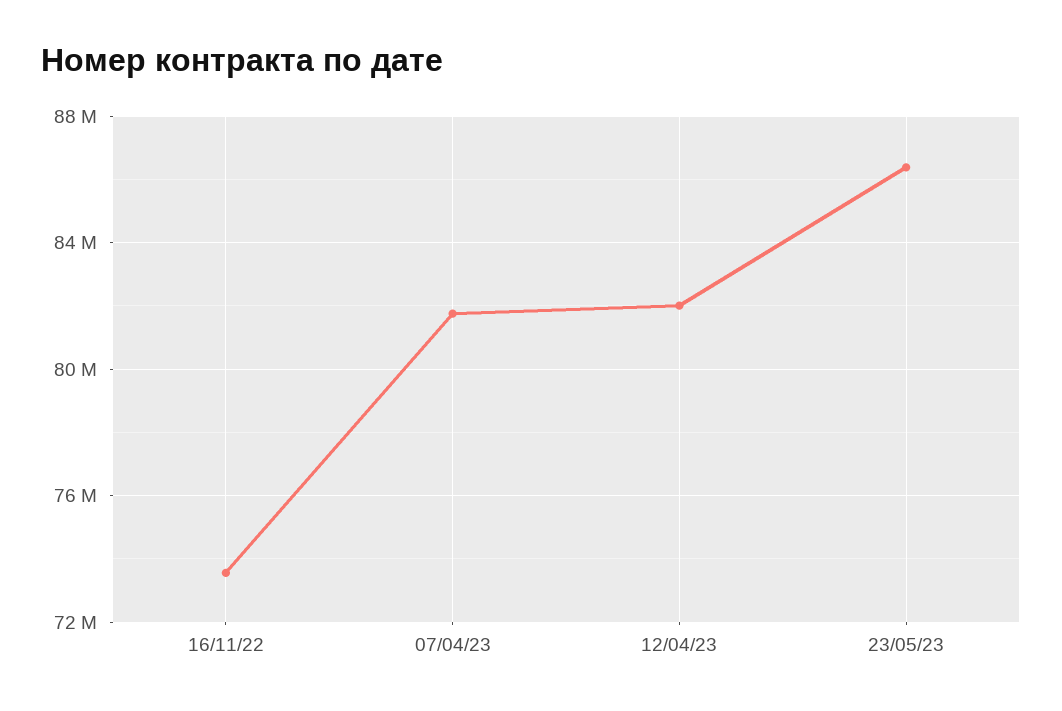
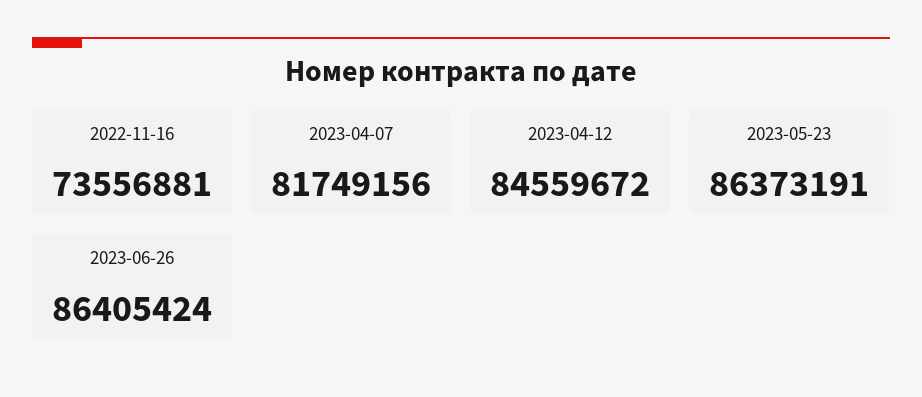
12/04/23: 82000000 -> 84559672
2023-06-26: none -> 86405424

